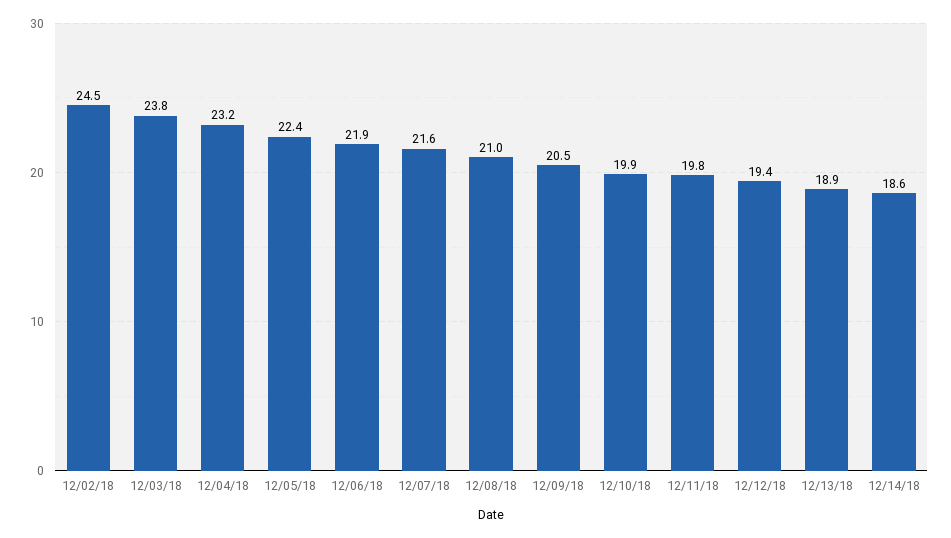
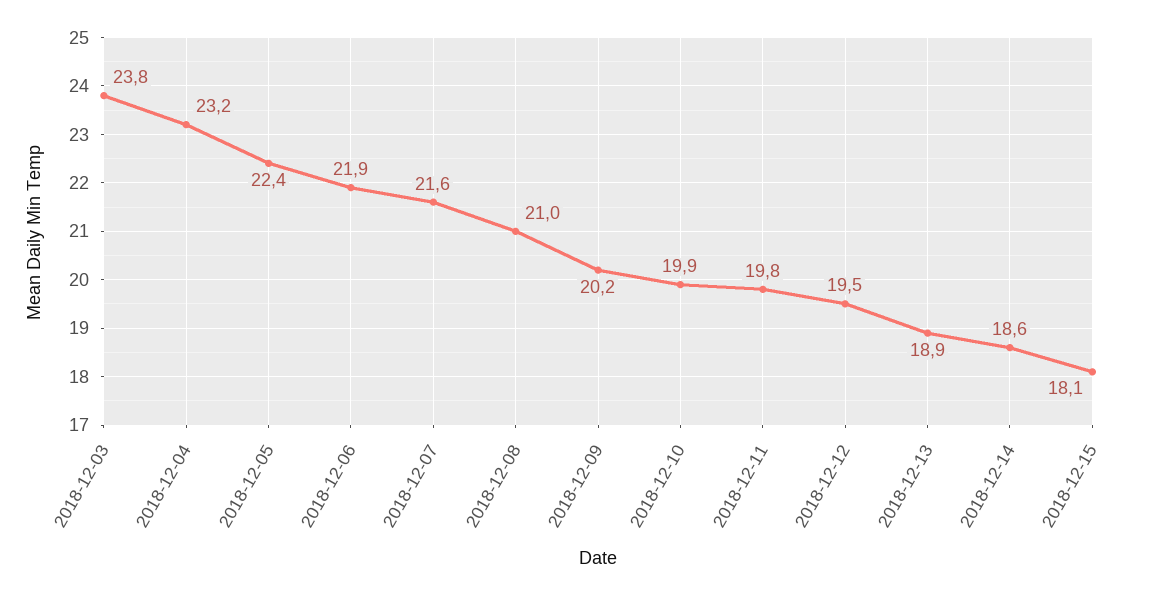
12/02/18: 24.5 -> none
12/09/18: 20.5 -> 20.2
12/12/18: 19.4 -> 19.5
2018-12-15: none -> 18.1

